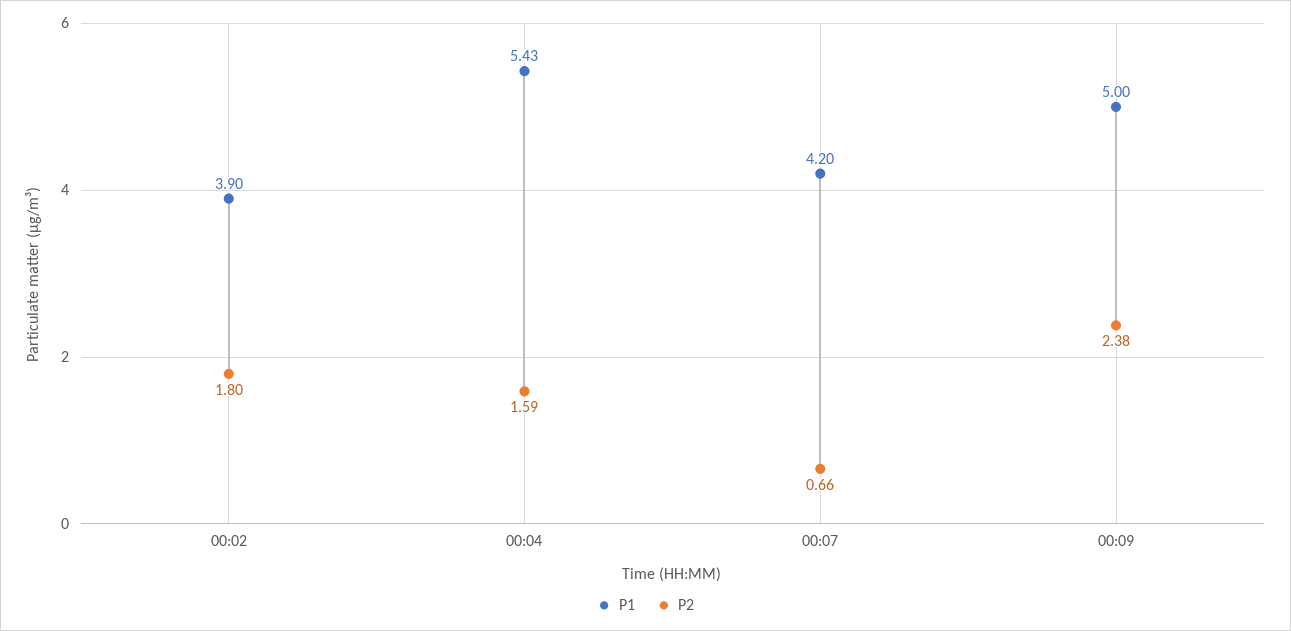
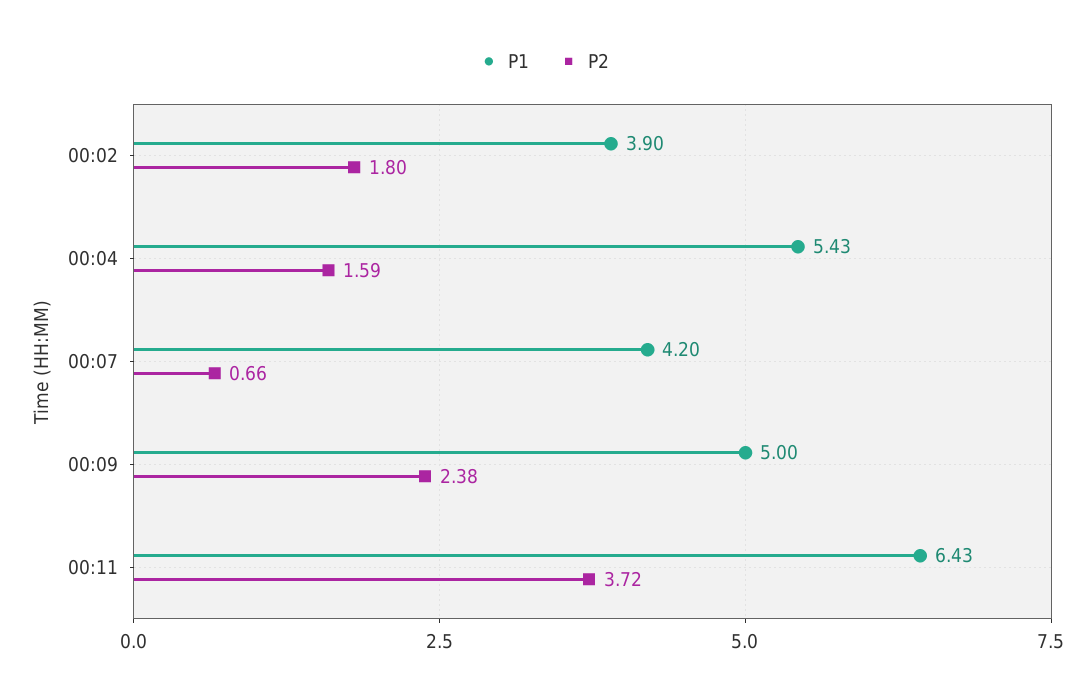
P1, 00:11: none -> 6.43
P2, 00:11: none -> 3.72

